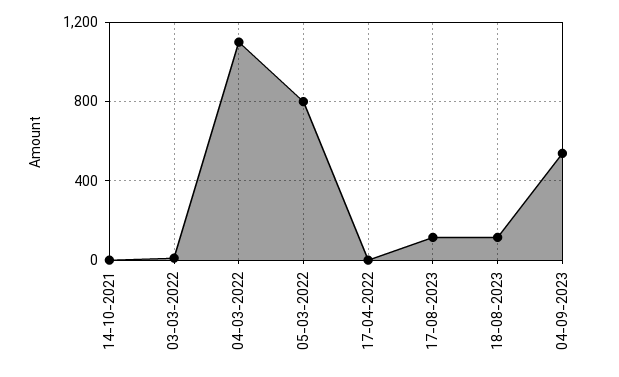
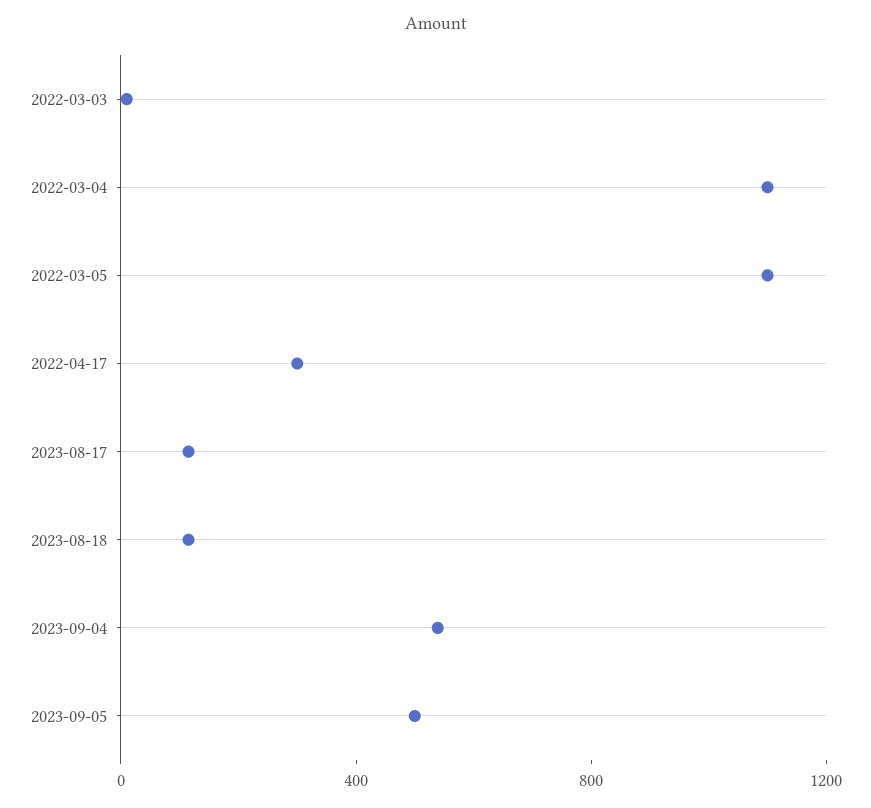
14-10-2021: 0 -> none
05-03-2022: 800 -> 1100
17-04-2022: 0 -> 300
2023-09-05: none -> 500

